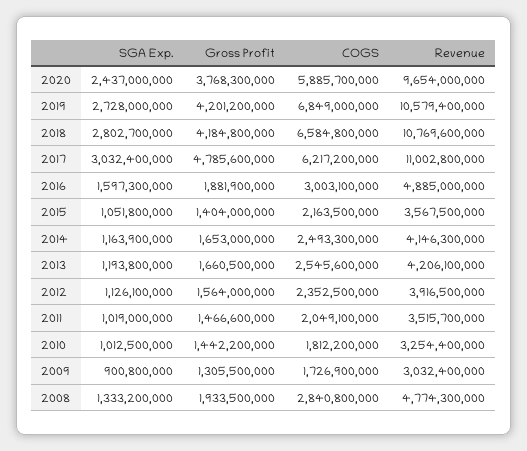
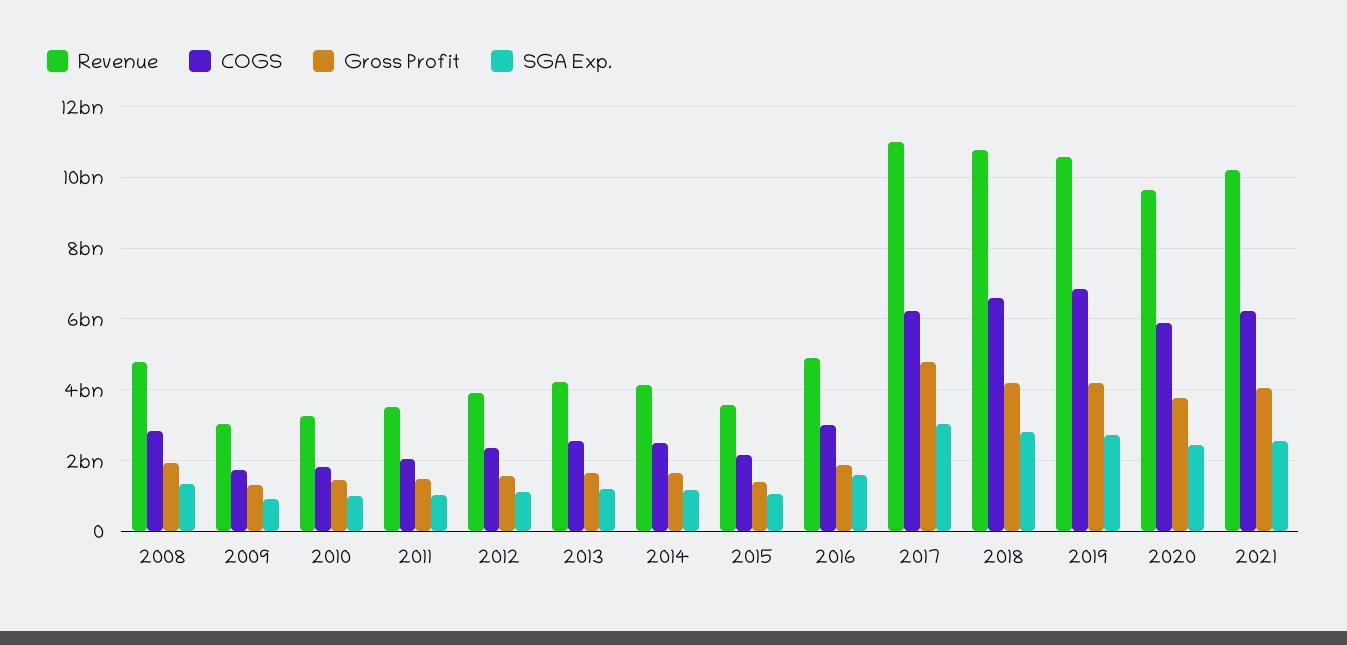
Revenue, 2021: none -> 10200000000
COGS, 2021: none -> 6200000000
Gross Profit, 2021: none -> 4000000000
SGA Exp., 2021: none -> 2600000000

